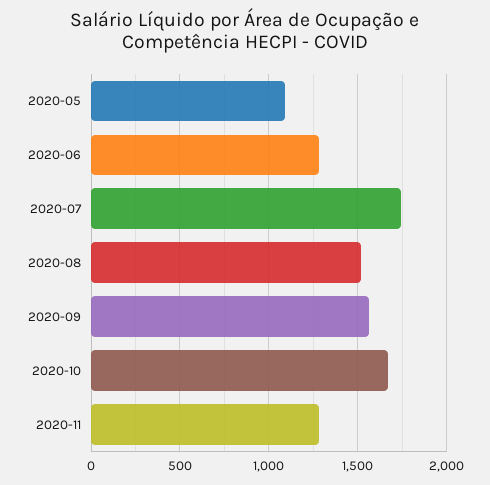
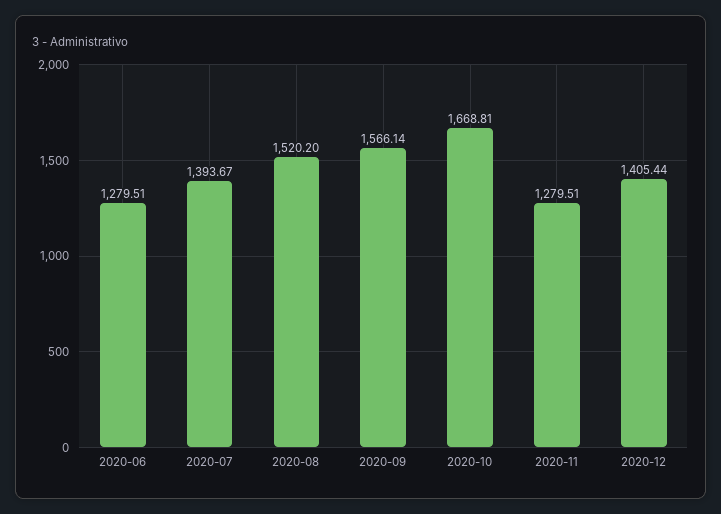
2020-05: 1100 -> none
2020-07: 1750 -> 1393.67
2020-12: none -> 1405.44

